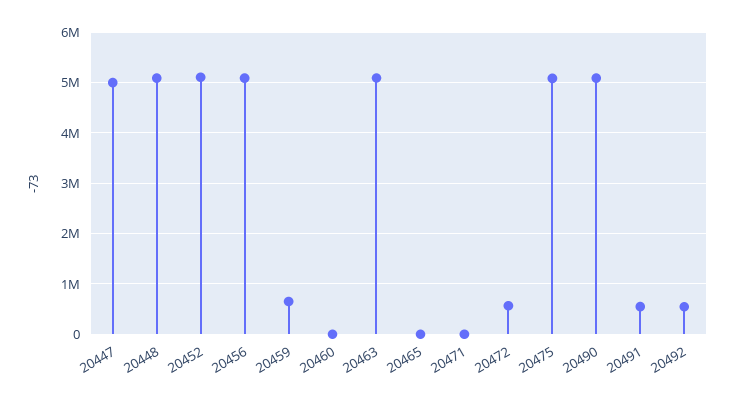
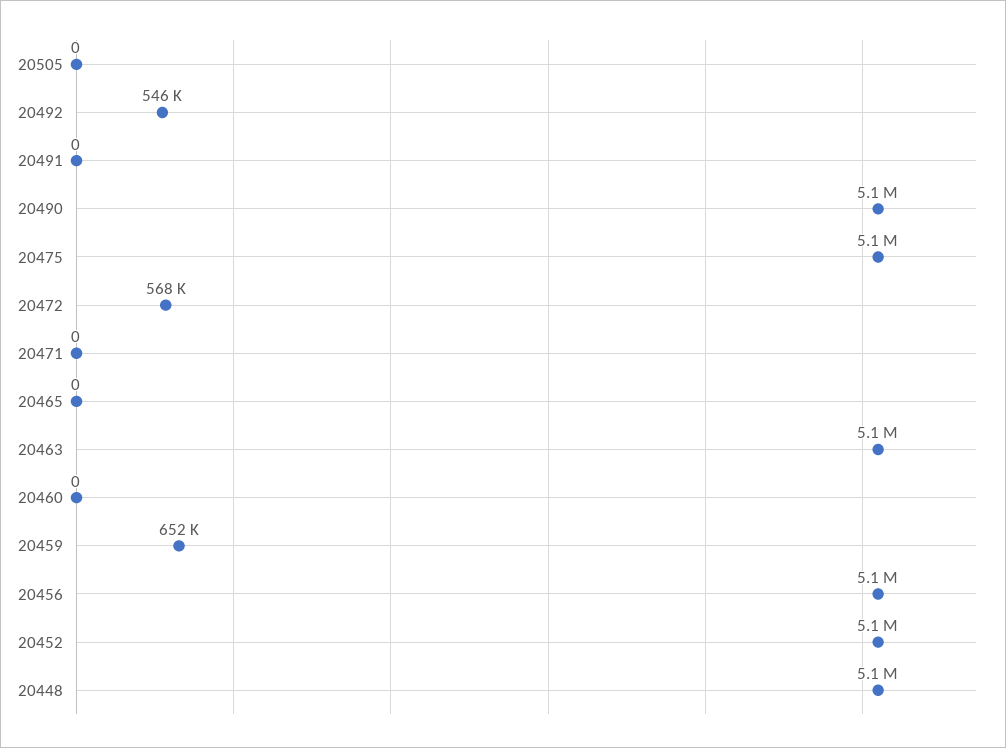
20447: 5000000 -> none
20491: 600000 -> 0
20505: none -> 0

